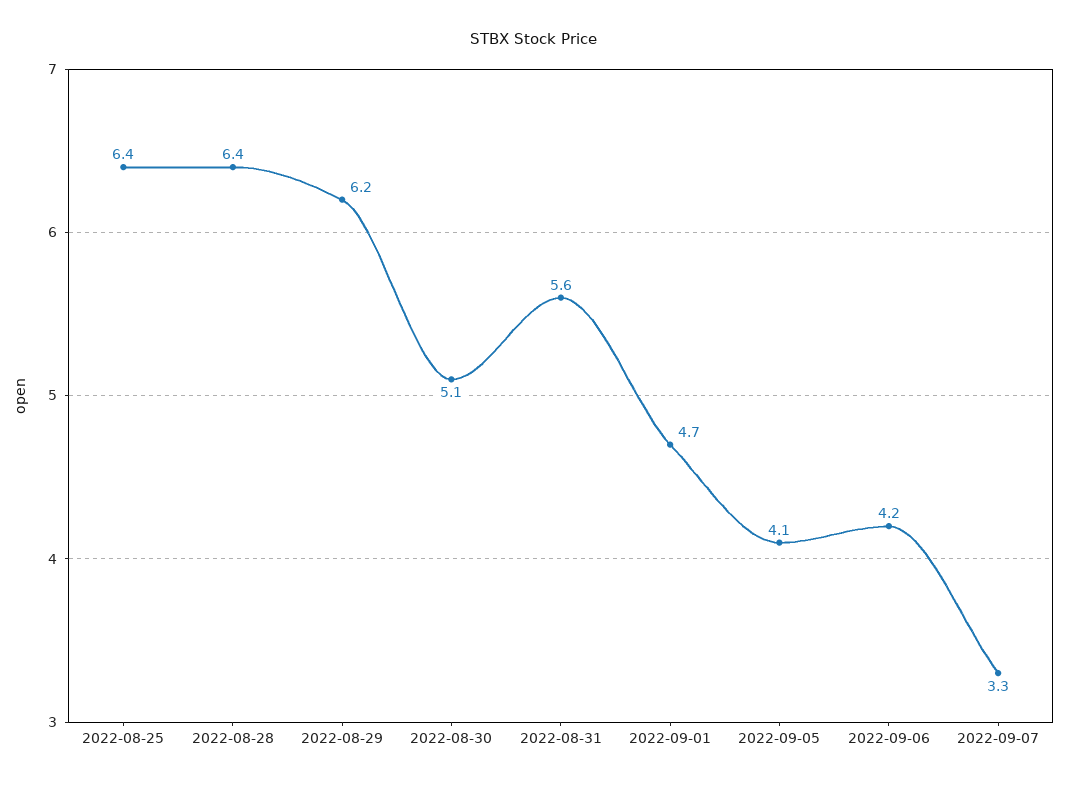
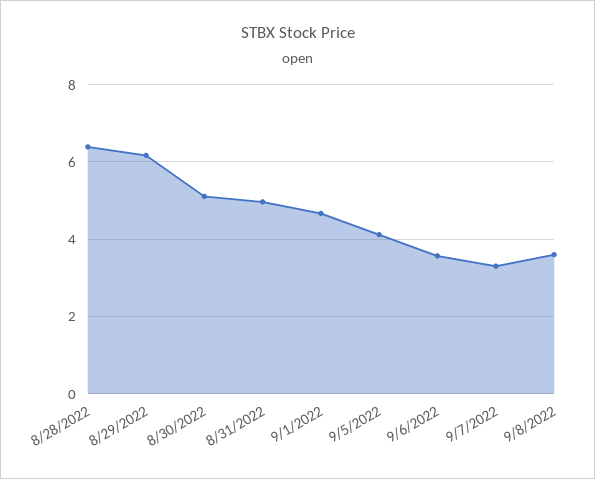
2022-08-25: 6.4 -> none
2022-08-31: 5.6 -> 5
2022-09-06: 4.2 -> 3.6
9/8/2022: none -> 3.6

